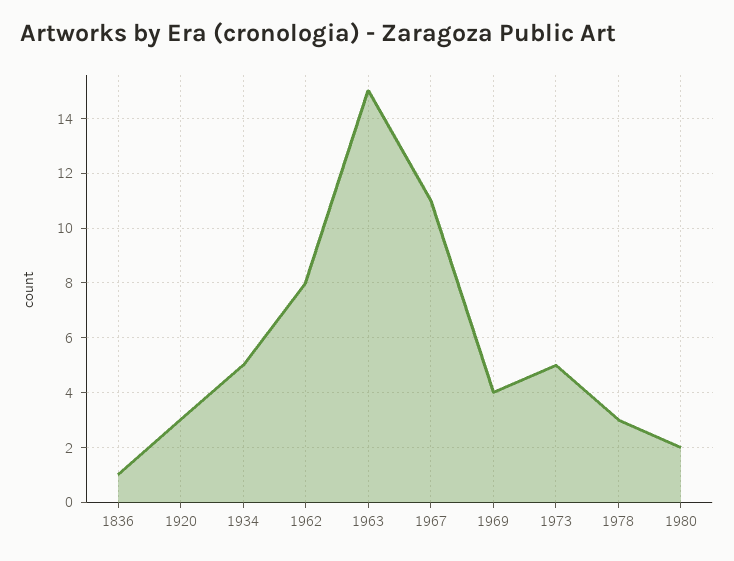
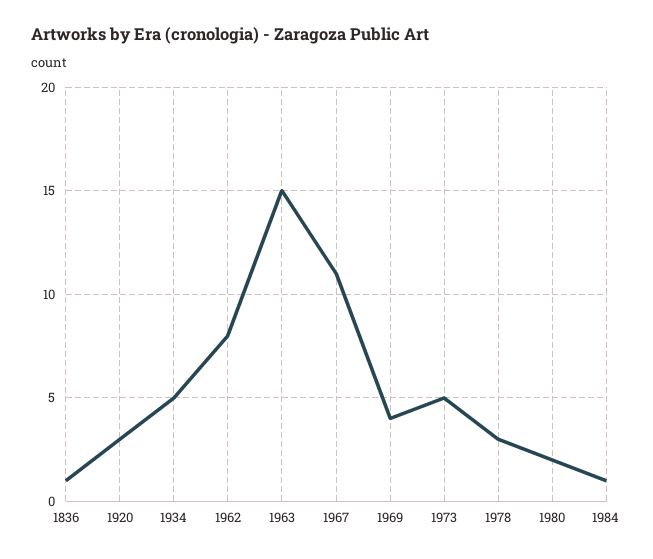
1984: none -> 1

